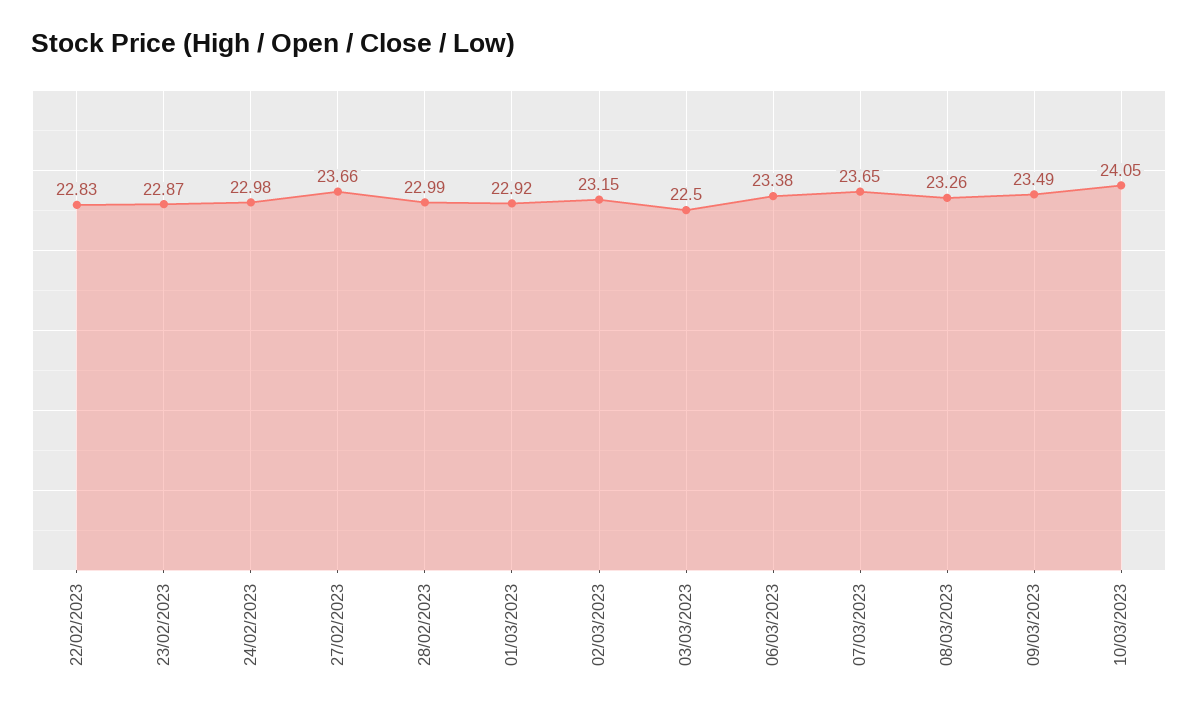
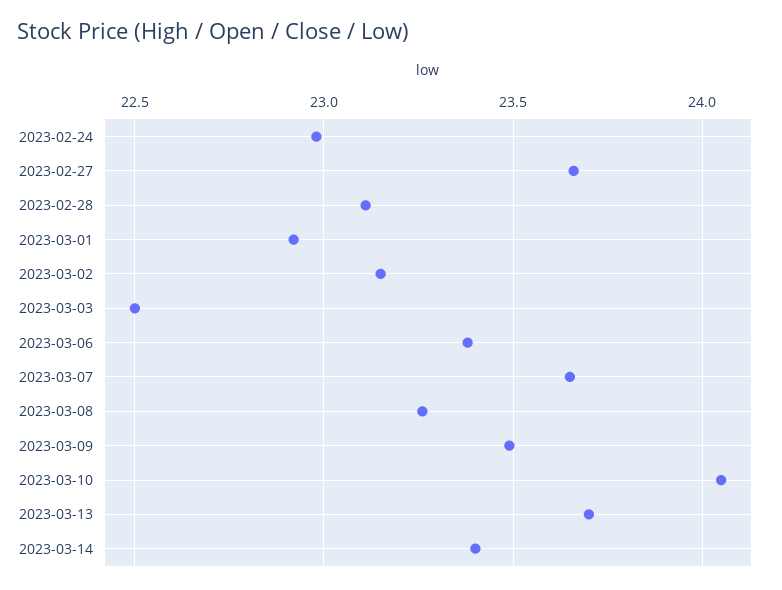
22/02/2023: 22.83 -> none
23/02/2023: 22.87 -> none
28/02/2023: 22.99 -> 23.1
2023-03-13: none -> 23.7
2023-03-14: none -> 23.4

